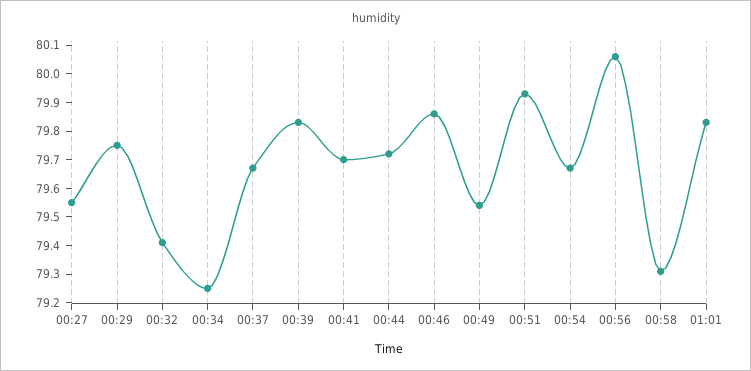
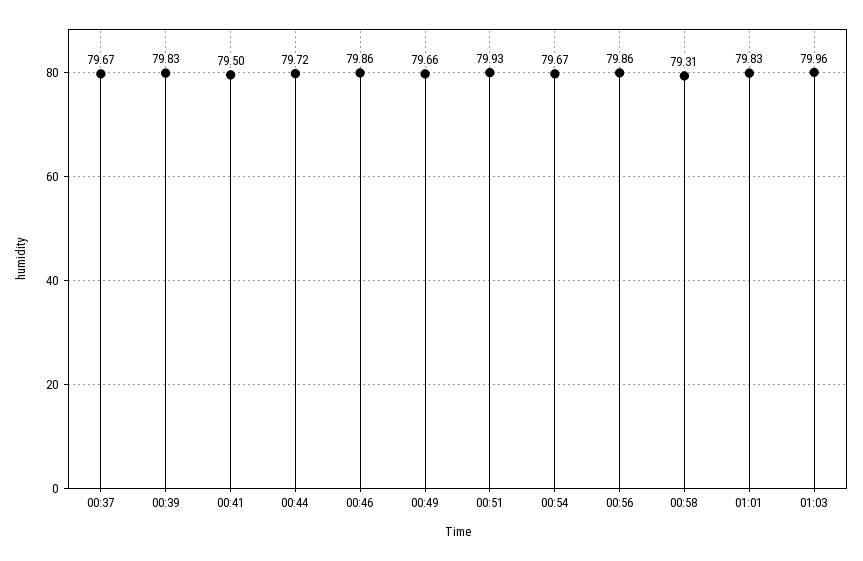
00:27: 79.55 -> none
00:29: 79.75 -> none
00:32: 79.4 -> none
00:34: 79.25 -> none
00:41: 79.7 -> 79.5
00:49: 79.55 -> 79.66
00:56: 80.05 -> 79.86
01:03: none -> 79.96

